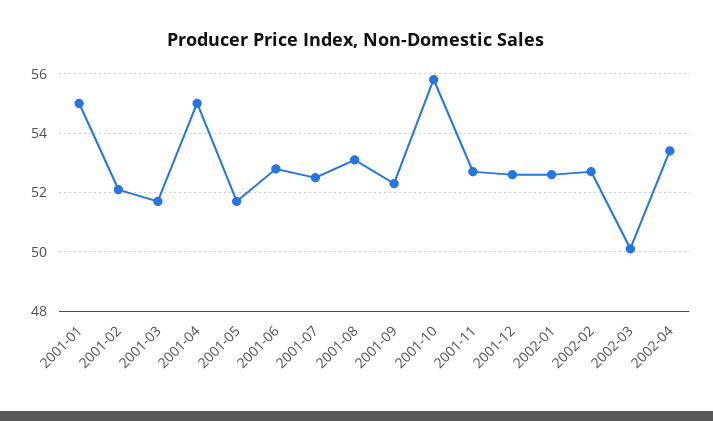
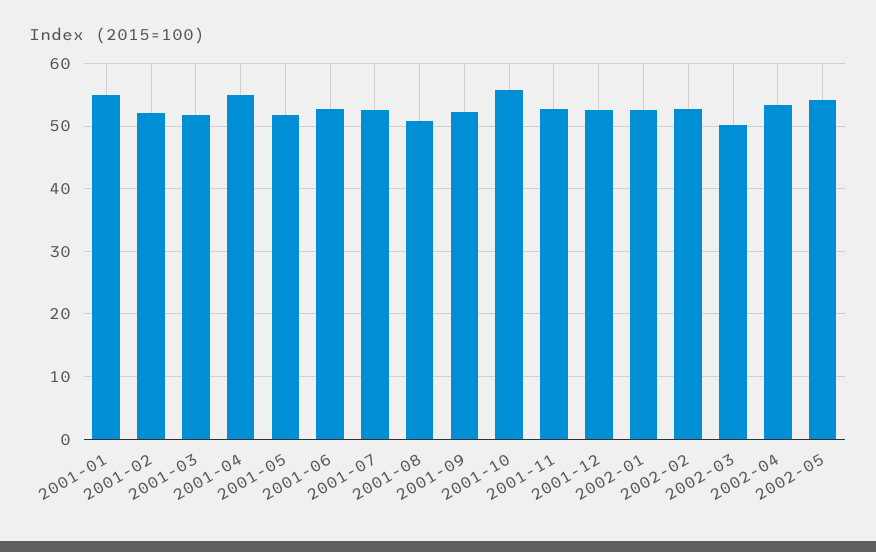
2001-08: 53 -> 51
2002-05: none -> 54

